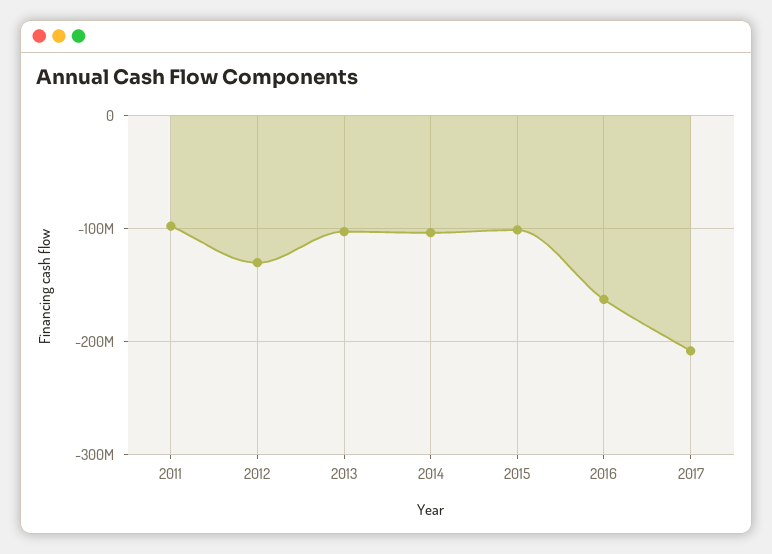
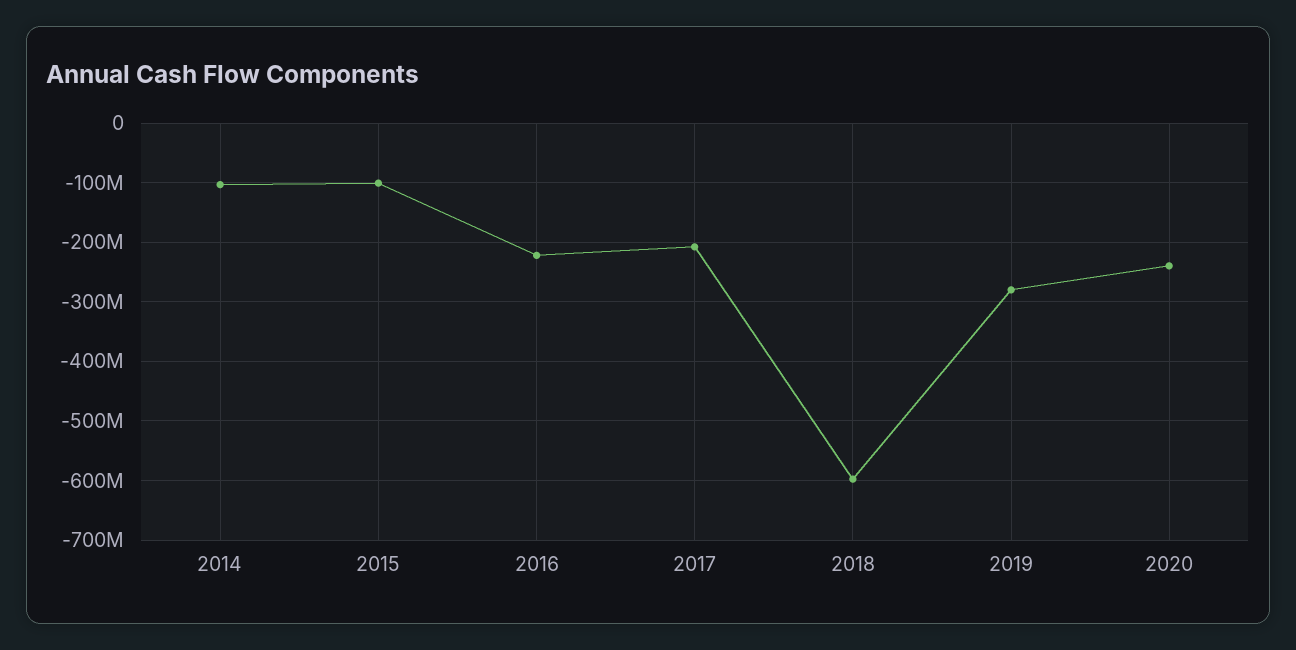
2011: -100000000 -> none
2012: -130000000 -> none
2013: -100000000 -> none
2016: -160000000 -> -220000000
2018: none -> -600000000
2019: none -> -280000000
2020: none -> -240000000

